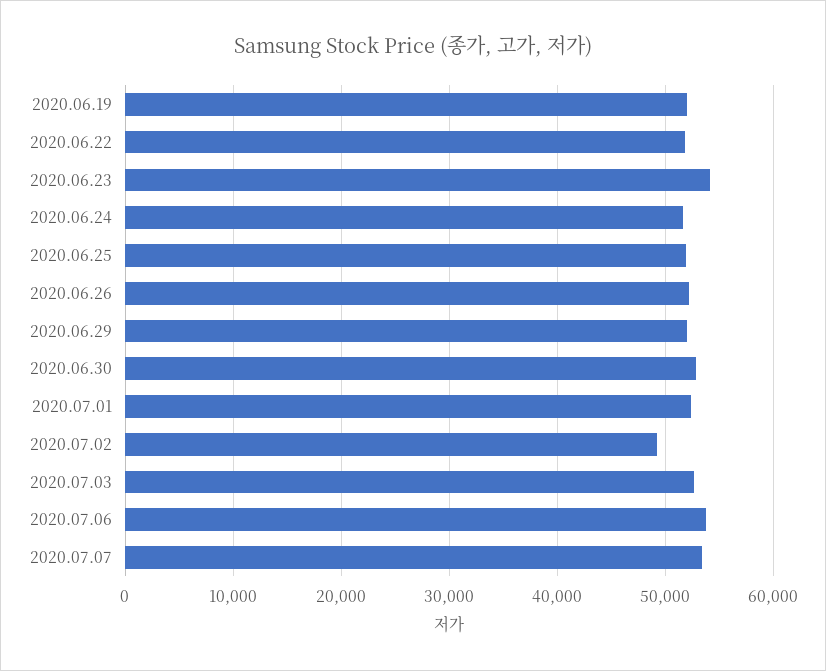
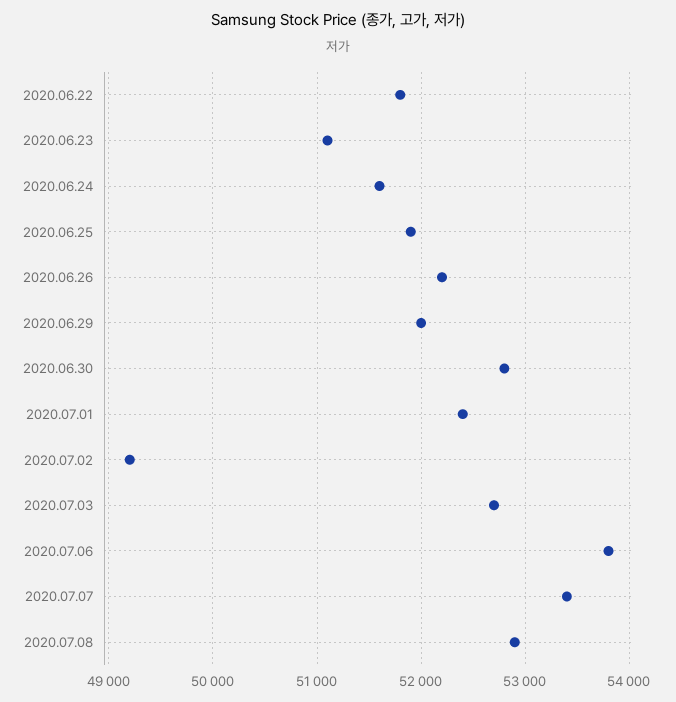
2020.06.19: 52000 -> none
2020.06.23: 54000 -> 51100
2020.07.08: none -> 52900

